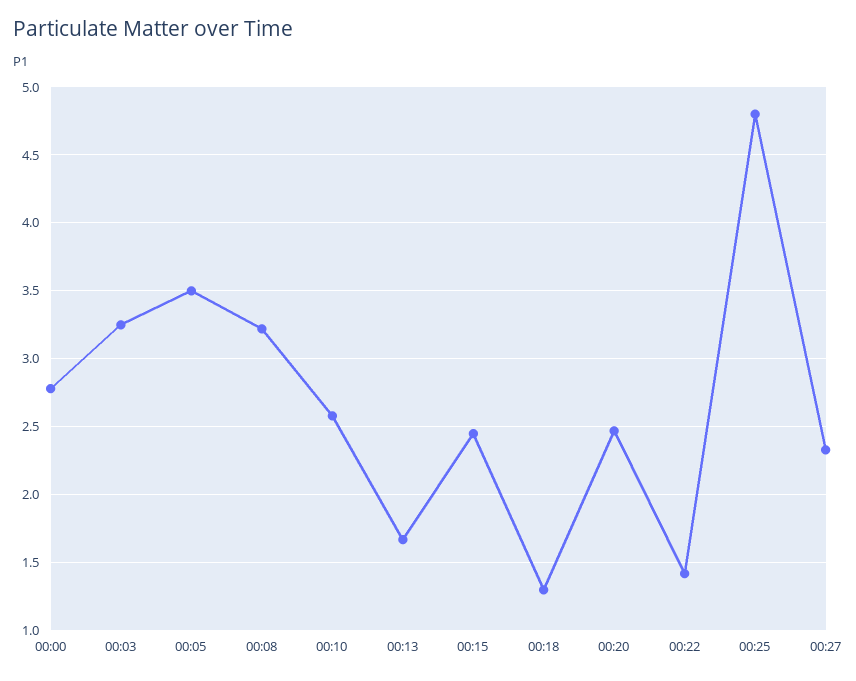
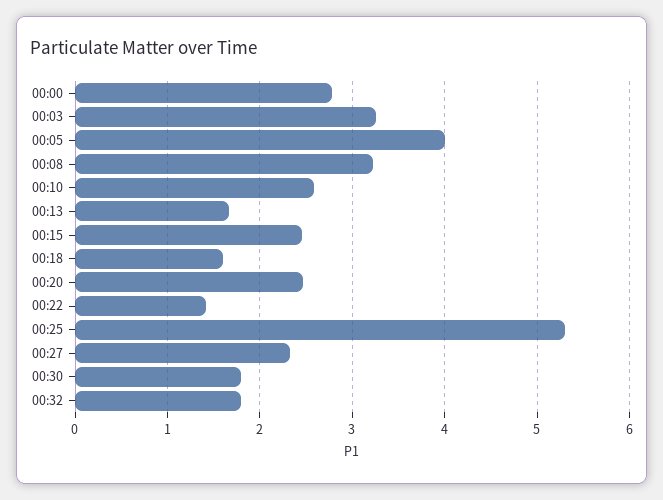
00:05: 3.5 -> 4
00:18: 1.3 -> 1.6
00:25: 4.8 -> 5.3
00:30: none -> 1.8
00:32: none -> 1.8

